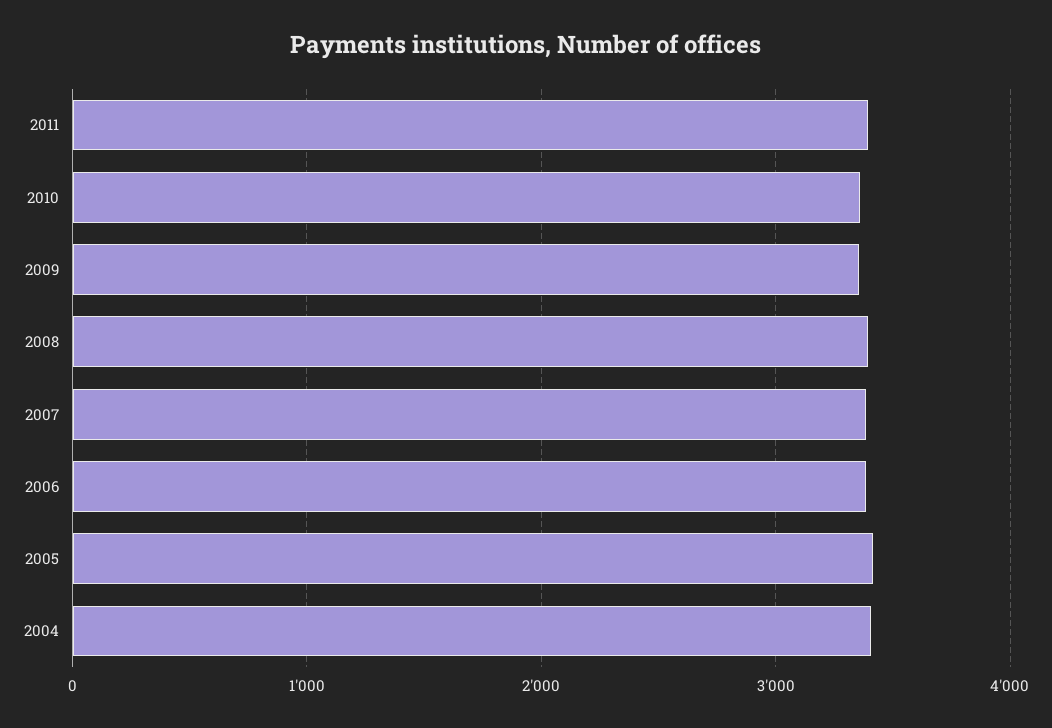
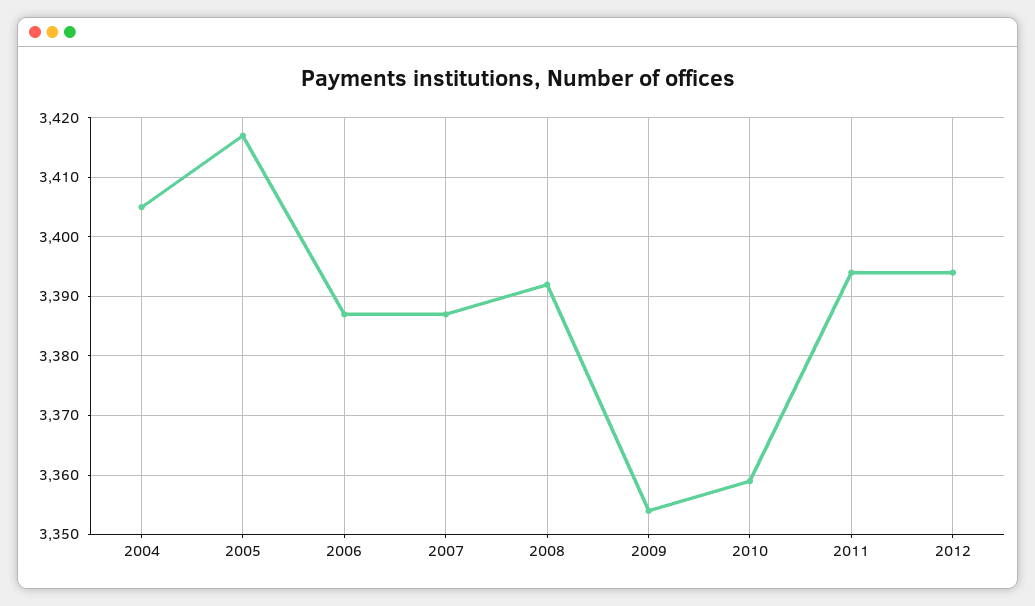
2012: none -> 3395

